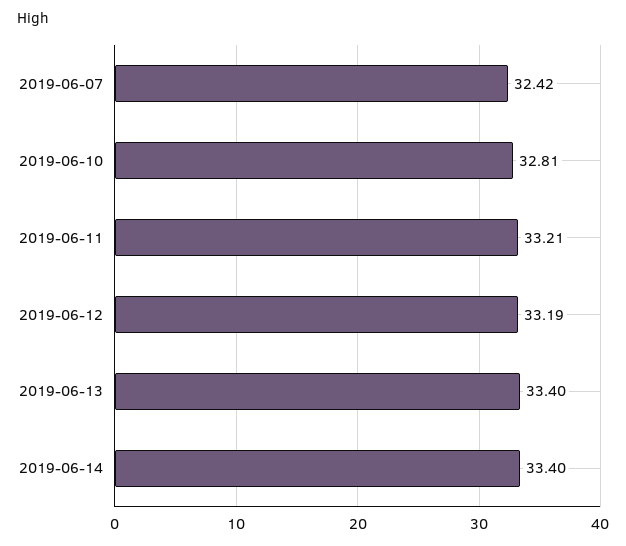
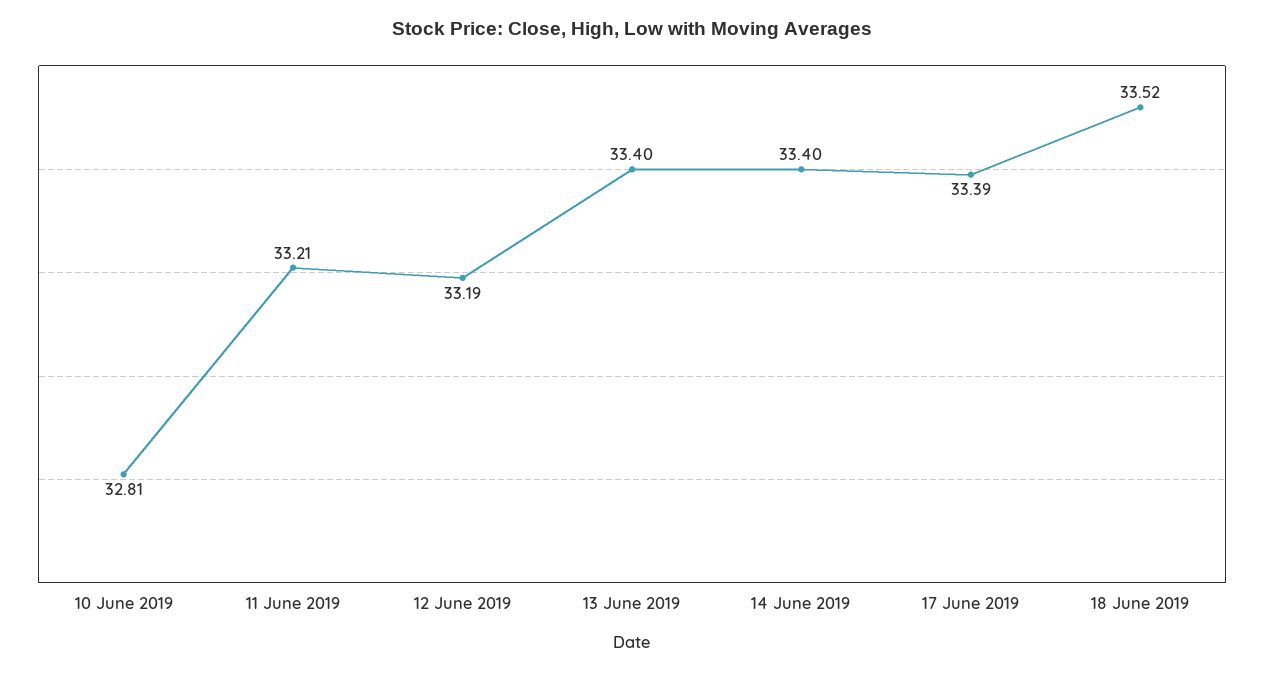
2019-06-07: 32.42 -> none
17 June 2019: none -> 33.39
18 June 2019: none -> 33.52

